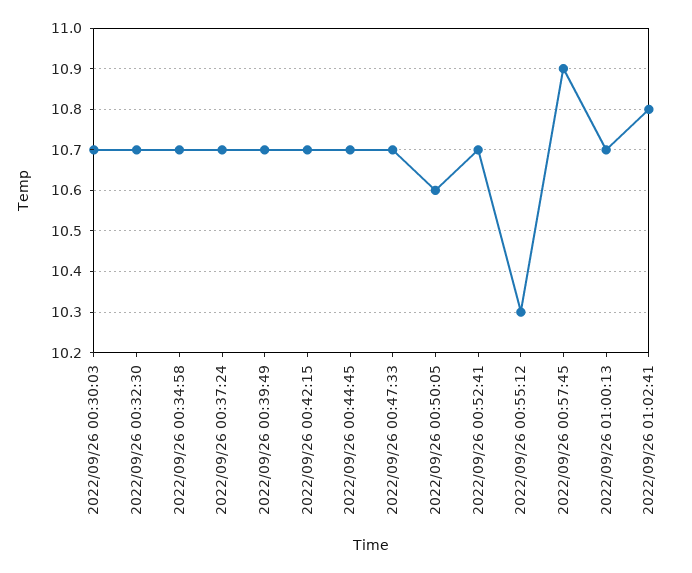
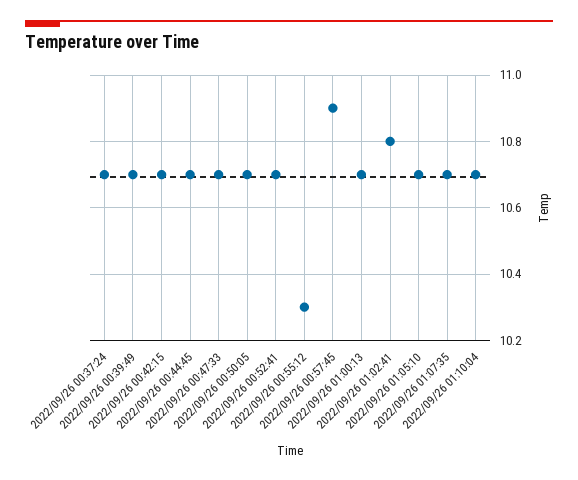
2022/09/26 00:30:03: 10.7 -> none
2022/09/26 00:32:30: 10.7 -> none
2022/09/26 00:34:58: 10.7 -> none
2022/09/26 00:50:05: 10.6 -> 10.7
2022/09/26 01:05:10: none -> 10.7
2022/09/26 01:07:35: none -> 10.7
2022/09/26 01:10:04: none -> 10.7

